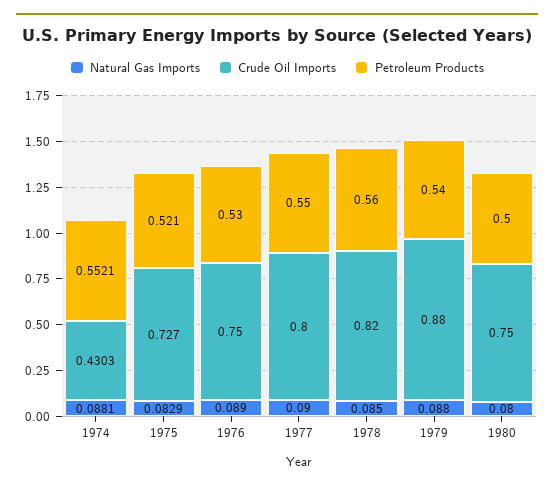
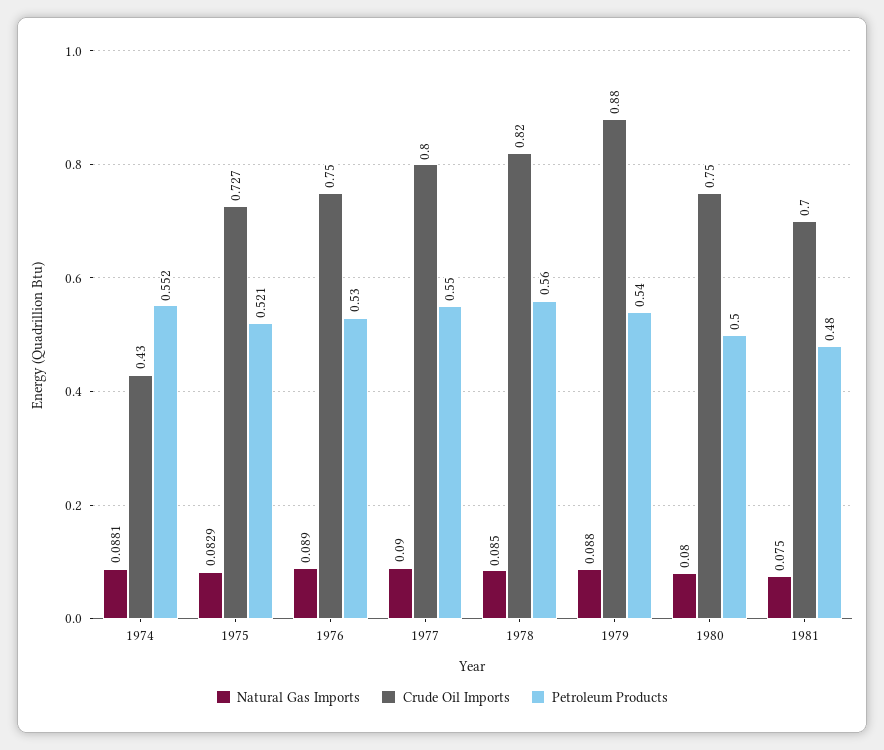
Natural Gas Imports, 1981: none -> 0.075
Crude Oil Imports, 1981: none -> 0.7
Petroleum Products, 1981: none -> 0.48

